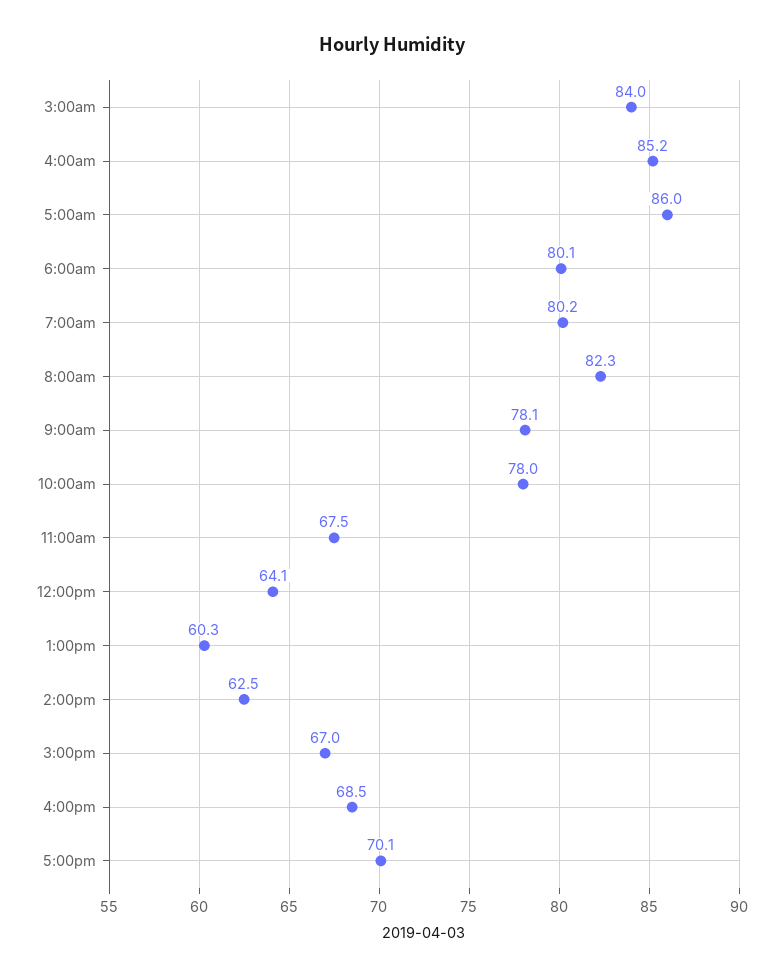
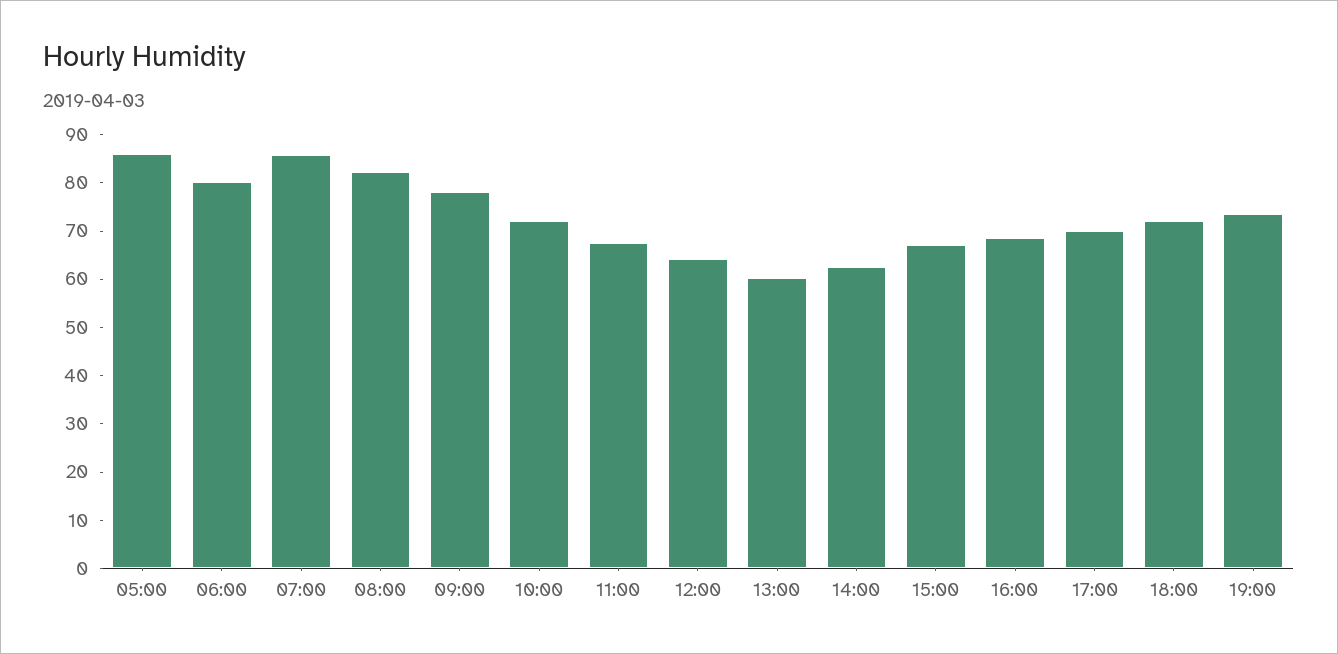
3:00am: 84 -> none
4:00am: 85.2 -> none
7:00am: 80.2 -> 86
10:00am: 78 -> 72
18:00: none -> 72
19:00: none -> 74

